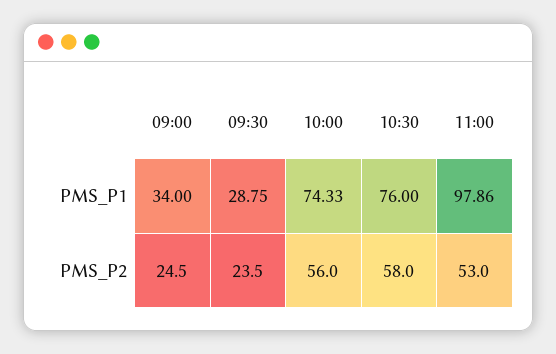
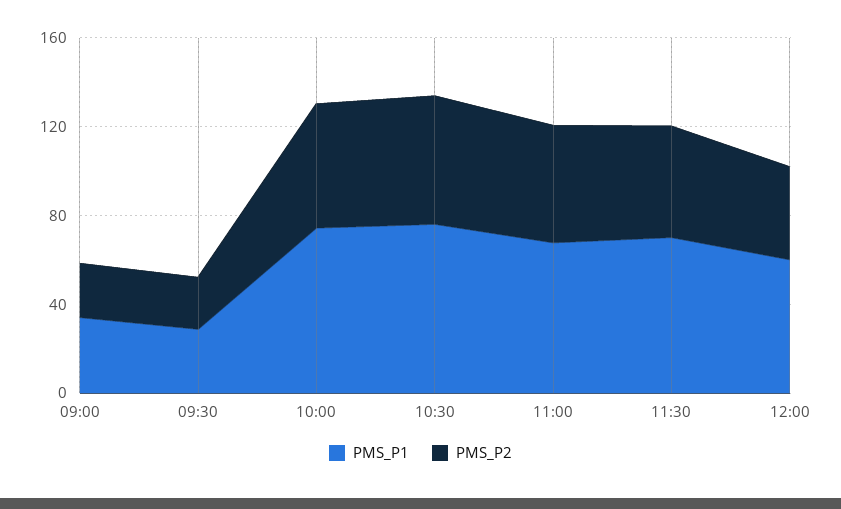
PMS_P1, 11:00: 97.86 -> 70
PMS_P1, 11:30: none -> 70
PMS_P2, 11:30: none -> 50
PMS_P1, 12:00: none -> 60
PMS_P2, 12:00: none -> 40

